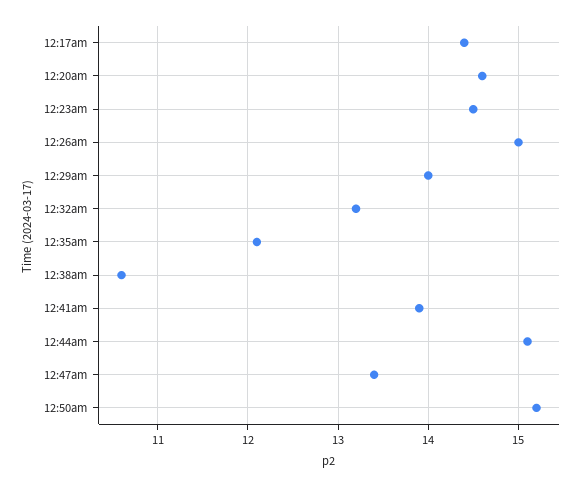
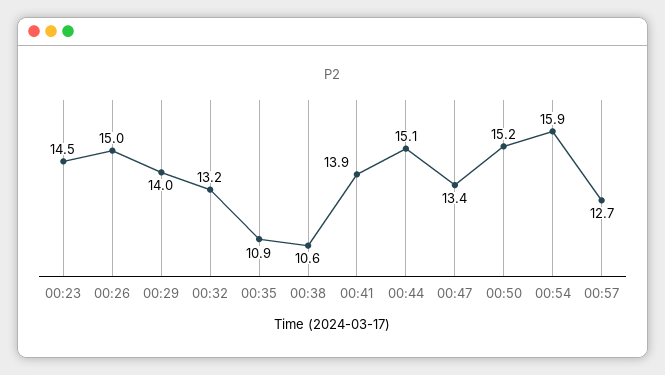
12:17am: 14.4 -> none
12:20am: 14.6 -> none
12:35am: 12.1 -> 10.9
00:54: none -> 15.9
00:57: none -> 12.7

